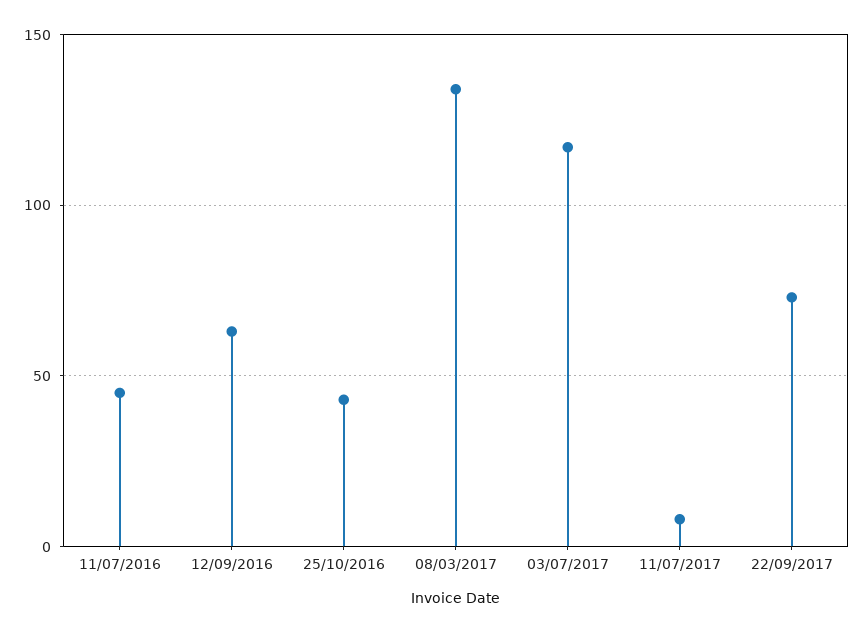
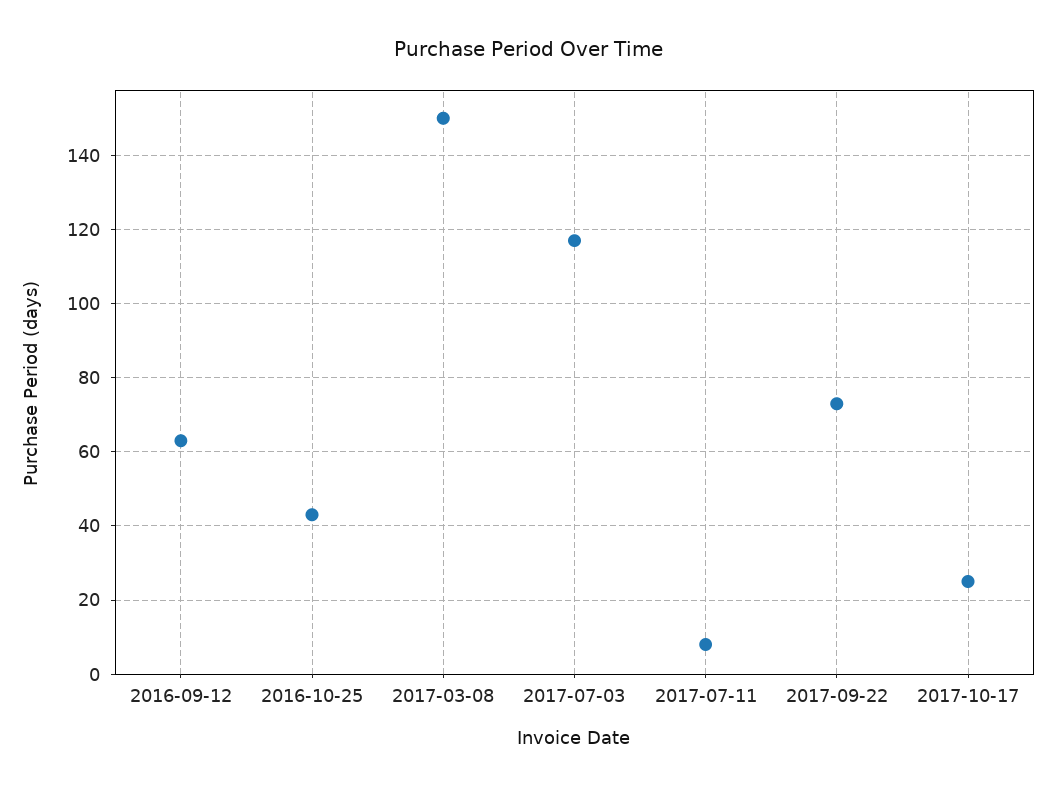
11/07/2016: 45 -> none
08/03/2017: 135 -> 150
2017-10-17: none -> 25

